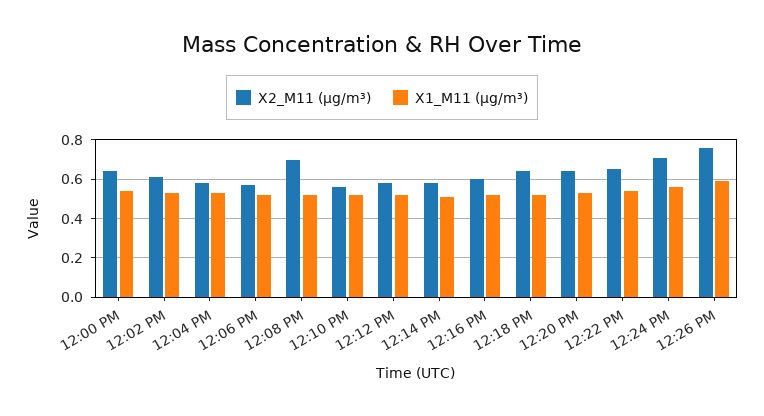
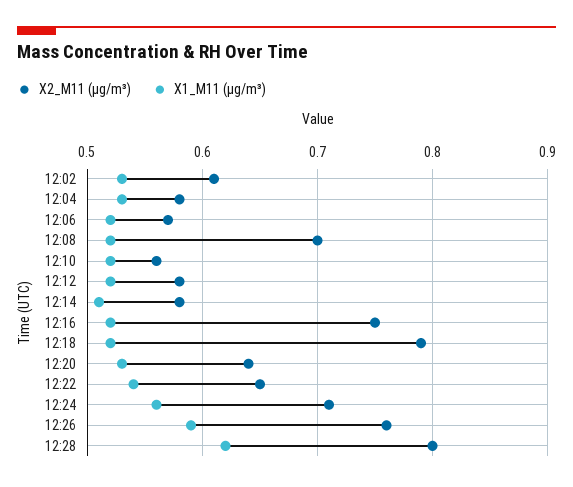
X2_M11 (μg/m³), 12:00 PM: 0.65 -> none
X1_M11 (μg/m³), 12:00 PM: 0.55 -> none
X2_M11 (μg/m³), 12:16 PM: 0.6 -> 0.75
X2_M11 (μg/m³), 12:18 PM: 0.65 -> 0.79
X2_M11 (μg/m³), 12:28: none -> 0.8
X1_M11 (μg/m³), 12:28: none -> 0.62

